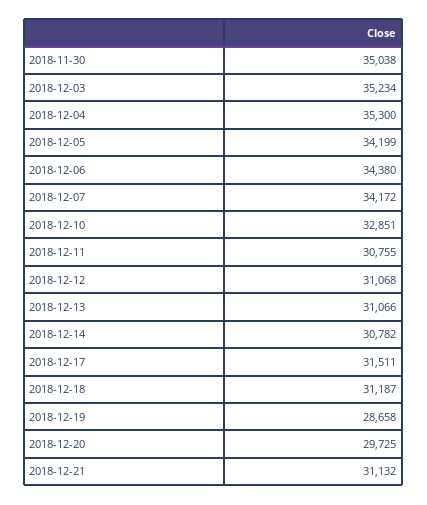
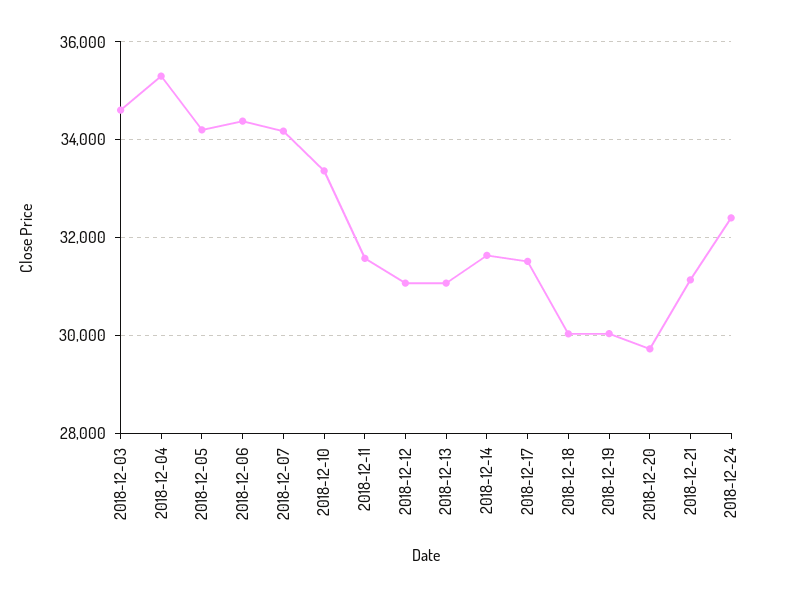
2018-11-30: 35038 -> none
2018-12-03: 35234 -> 34600
2018-12-10: 32851 -> 33400
2018-12-11: 30755 -> 31600
2018-12-14: 30782 -> 31600
2018-12-18: 31187 -> 30000
2018-12-19: 28658 -> 30000
2018-12-24: none -> 32400

